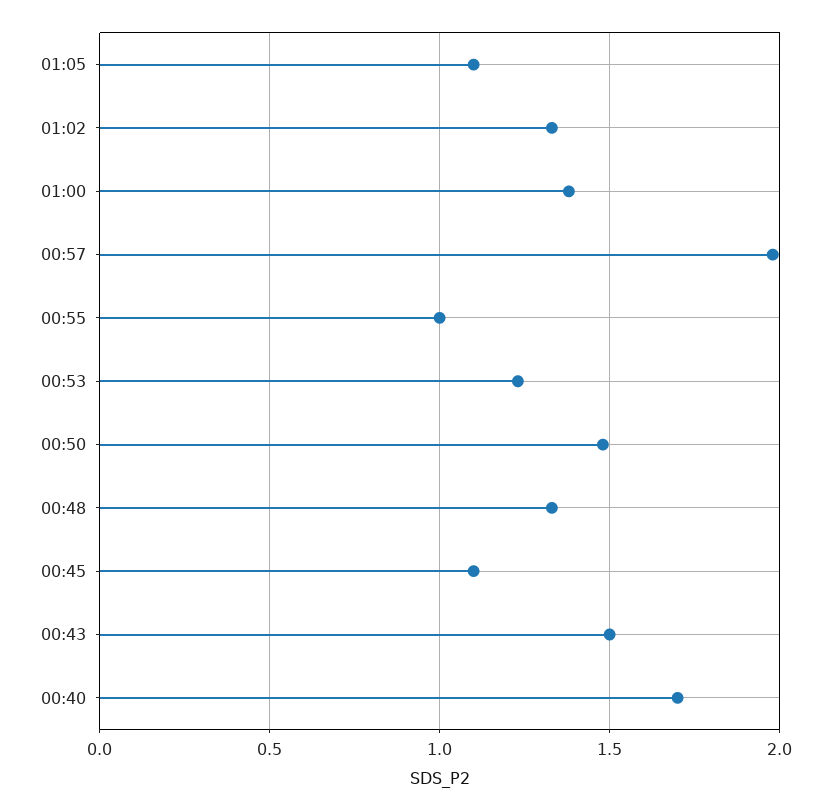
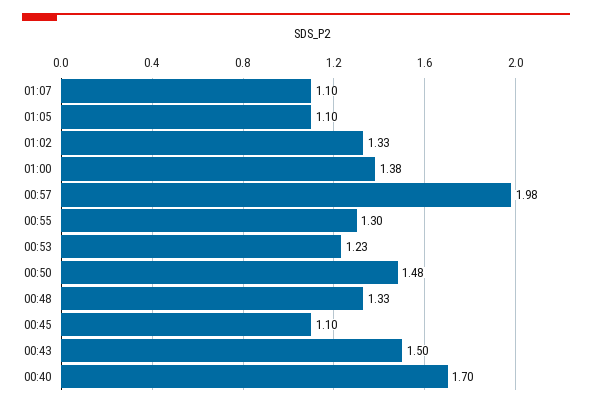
00:55: 1 -> 1.3
01:07: none -> 1.1

